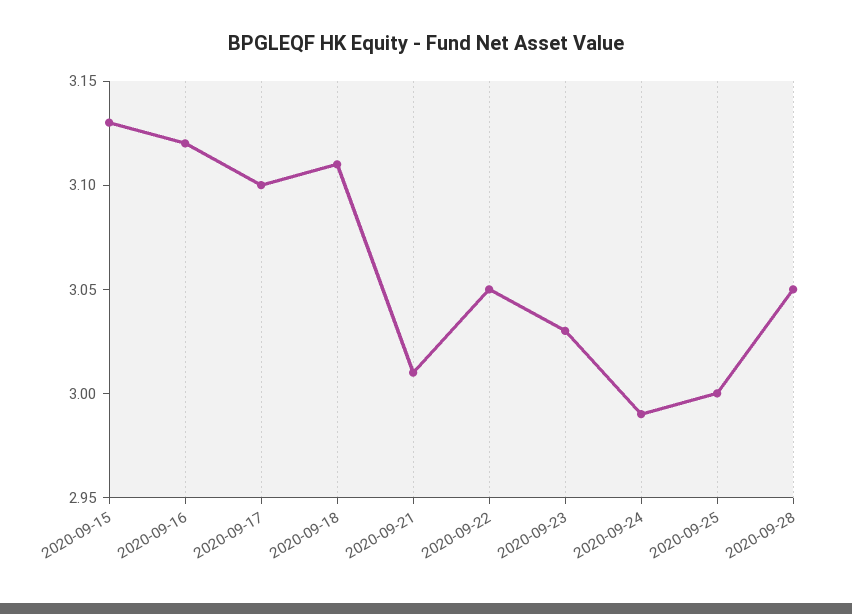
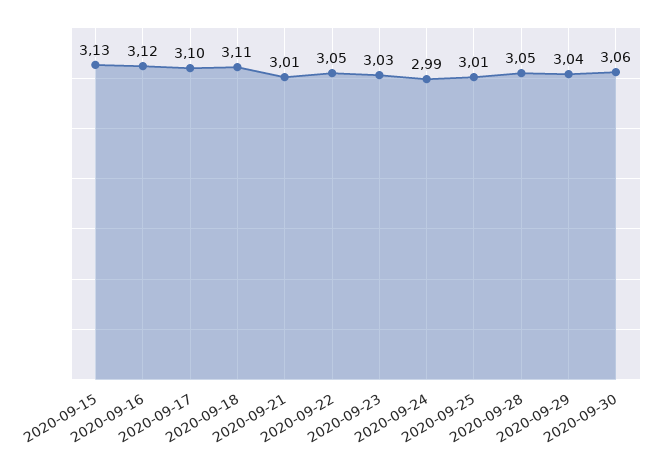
2020-09-25: 3 -> 3.01
2020-09-29: none -> 3.04
2020-09-30: none -> 3.06

